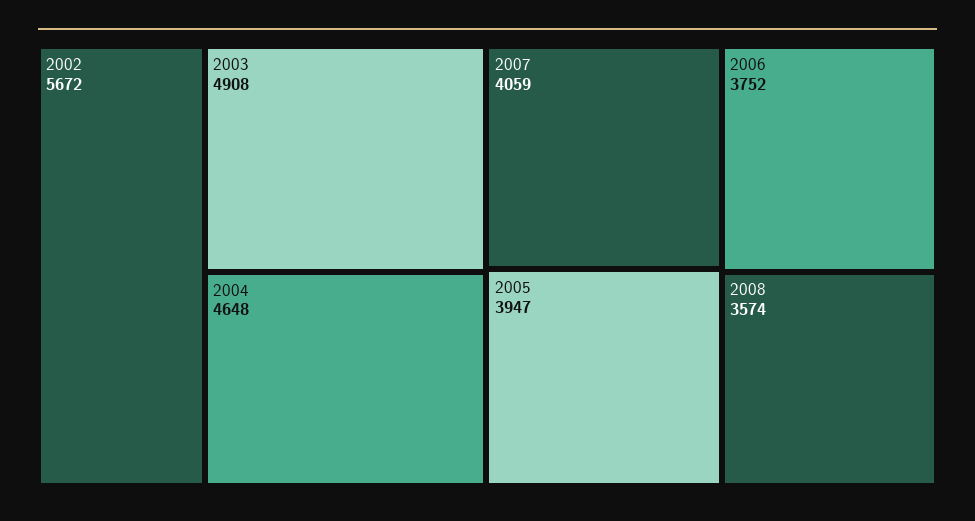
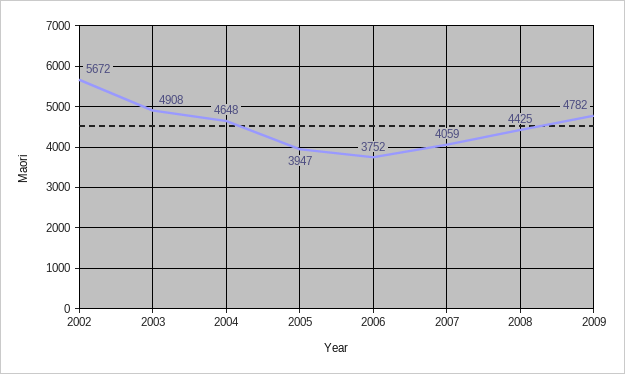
2008: 3574 -> 4425
2009: none -> 4782

